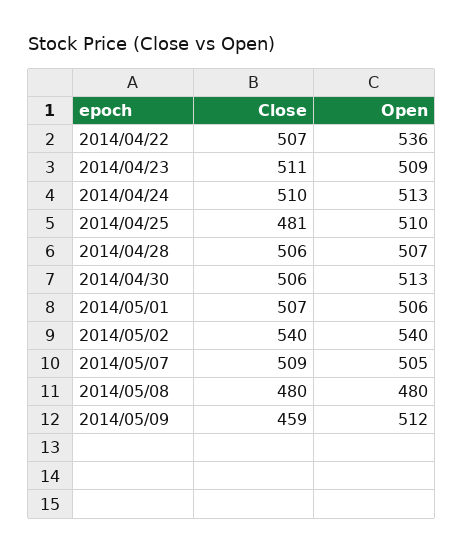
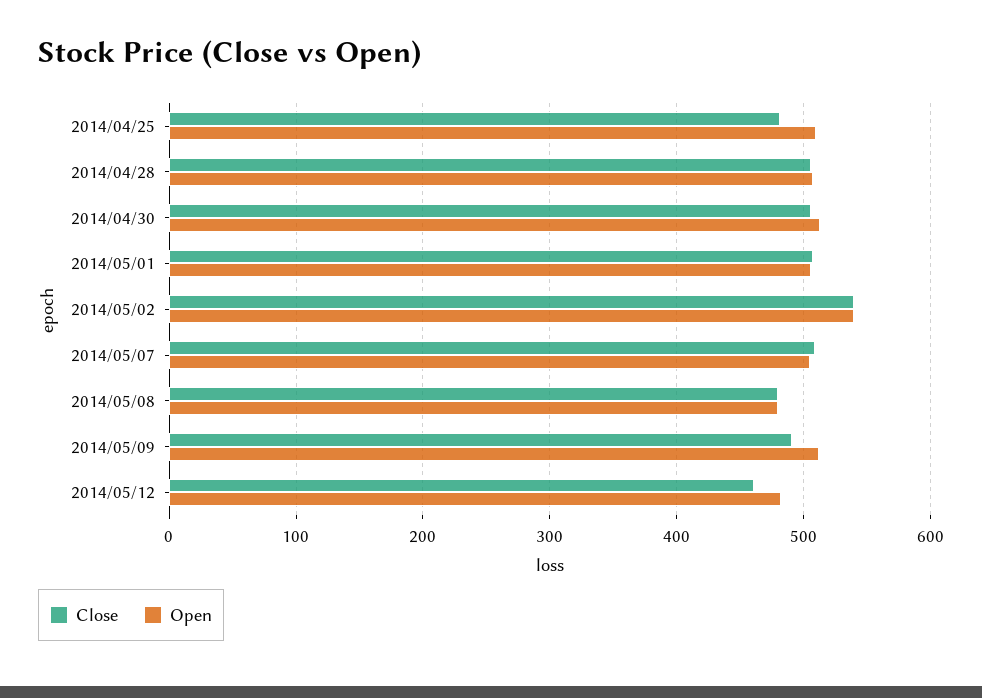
Close, 2014/04/22: 507 -> none
Open, 2014/04/22: 536 -> none
Close, 2014/04/23: 511 -> none
Open, 2014/04/23: 509 -> none
Close, 2014/04/24: 510 -> none
Open, 2014/04/24: 513 -> none
Close, 2014/05/09: 459 -> 490
Close, 2014/05/12: none -> 460
Open, 2014/05/12: none -> 480

